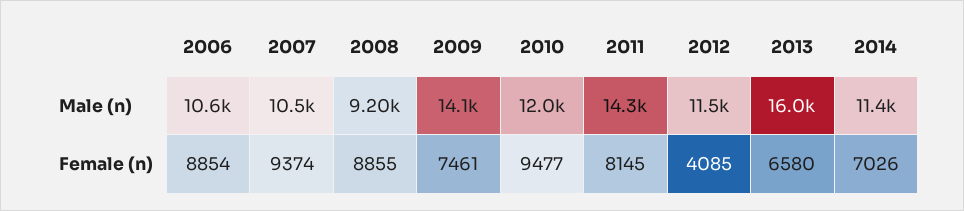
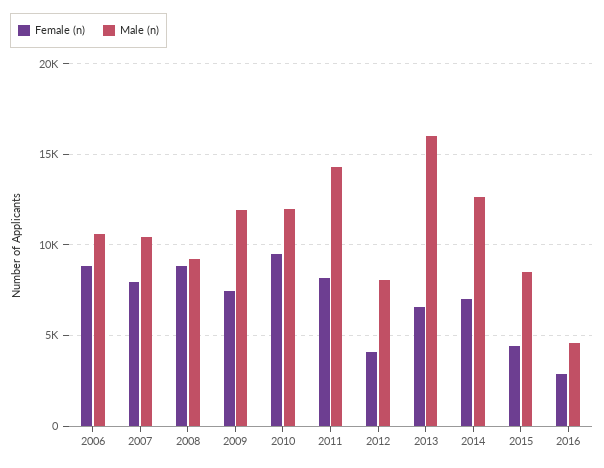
Male (n), 2009: 14100 -> 12000
Male (n), 2012: 11500 -> 8000
Male (n), 2014: 11400 -> 12500
Female (n), 2007: 9374 -> 8000
Female (n), 2015: none -> 4500
Male (n), 2015: none -> 8500
Female (n), 2016: none -> 3000
Male (n), 2016: none -> 4500

